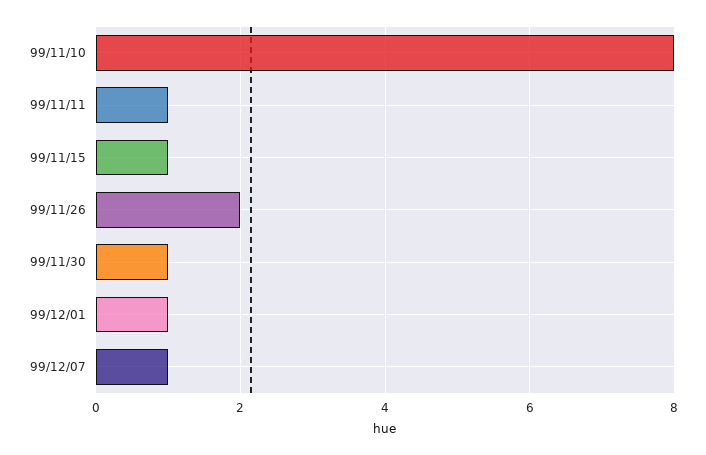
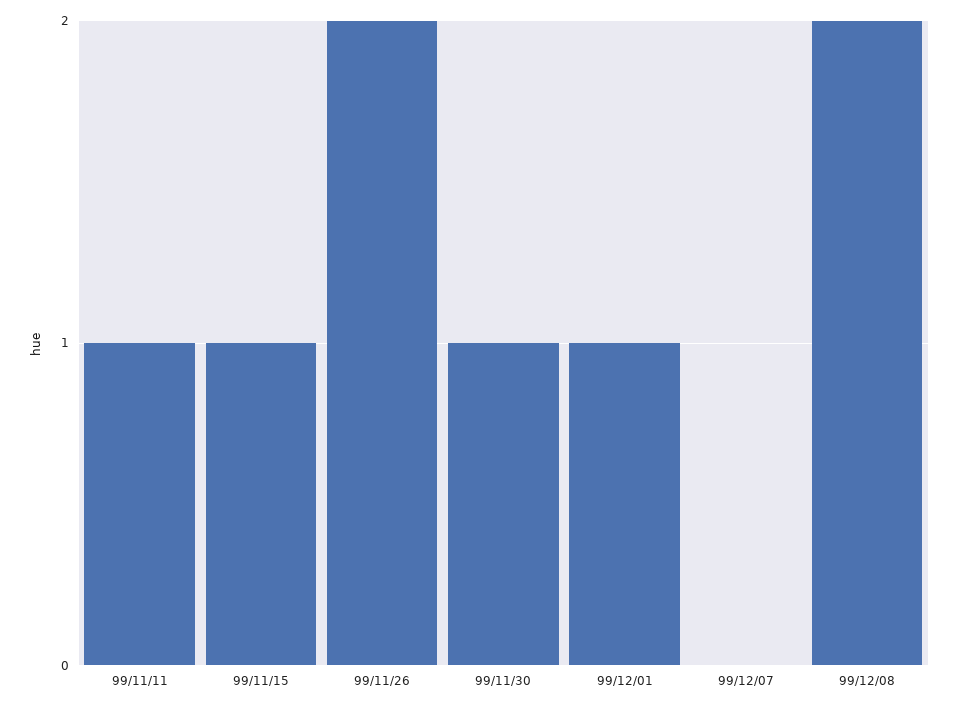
99/11/10: 8 -> none
99/12/07: 1 -> 0
99/12/08: none -> 2

